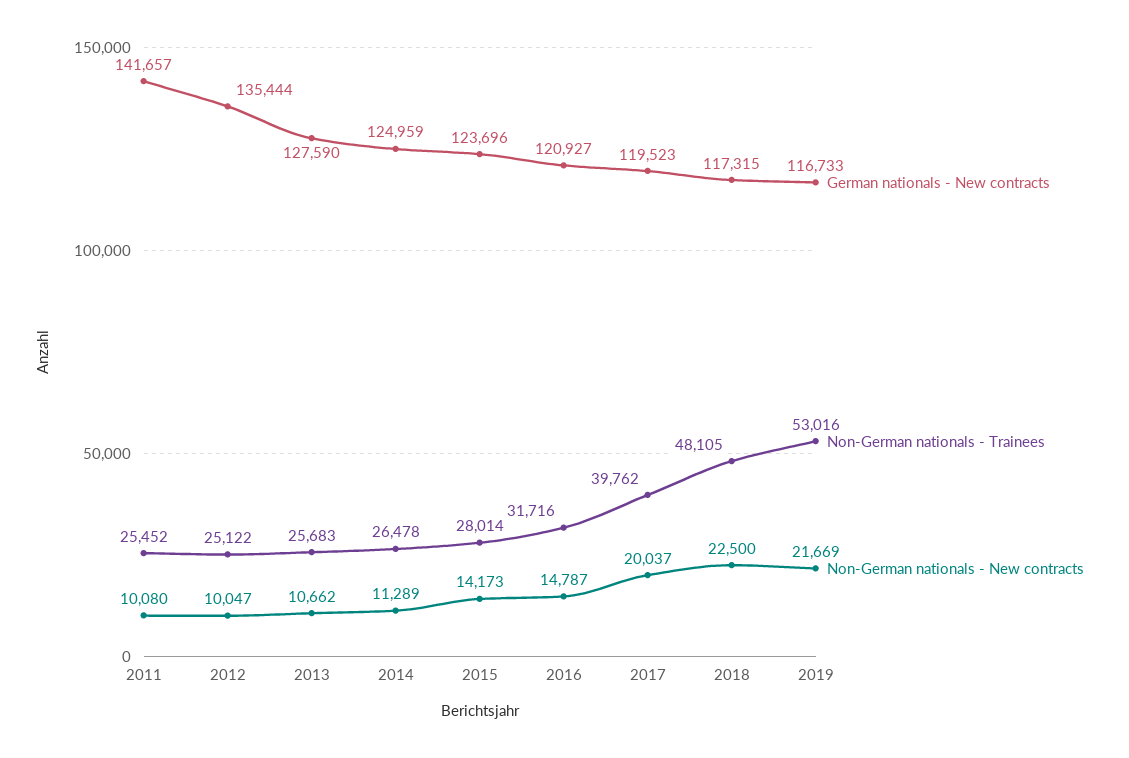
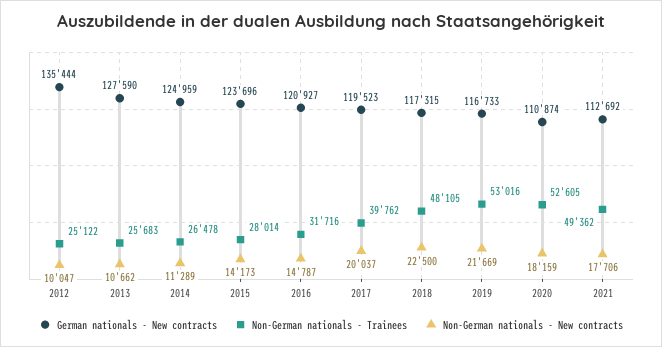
German nationals - New contracts, 2011: 141657 -> none
Non-German nationals - Trainees, 2011: 25452 -> none
Non-German nationals - New contracts, 2011: 10080 -> none
German nationals - New contracts, 2020: none -> 110874
Non-German nationals - Trainees, 2020: none -> 52605
Non-German nationals - New contracts, 2020: none -> 18159
German nationals - New contracts, 2021: none -> 112692
Non-German nationals - Trainees, 2021: none -> 49362
Non-German nationals - New contracts, 2021: none -> 17706

